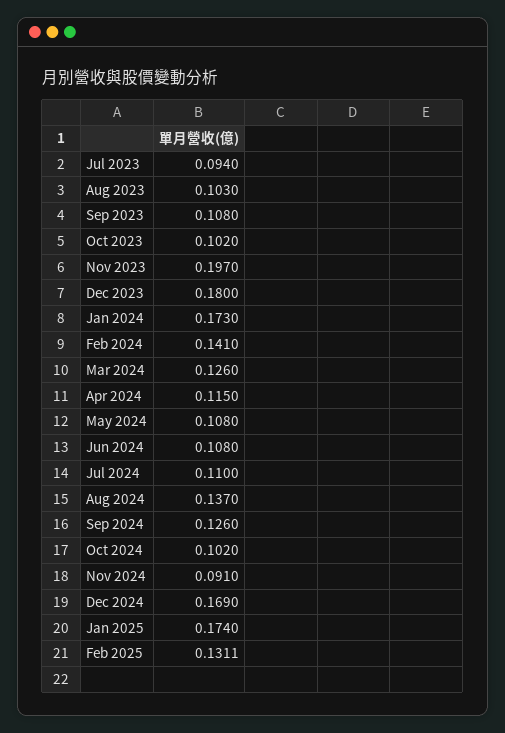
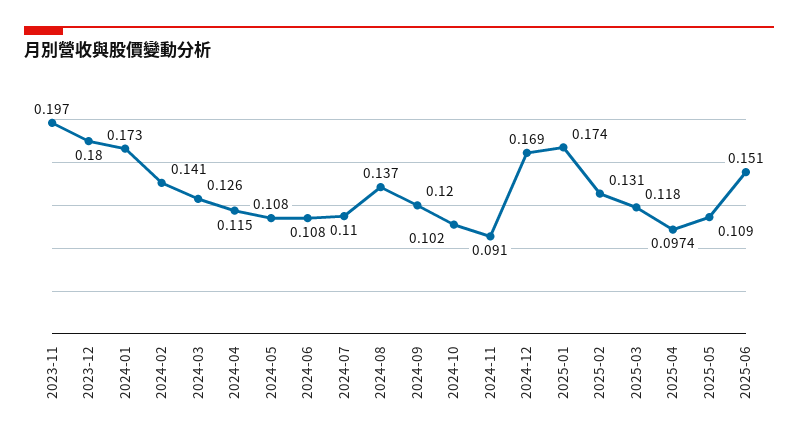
Jul 2023: 0.094 -> none
Aug 2023: 0.103 -> none
Sep 2023: 0.108 -> none
Oct 2023: 0.102 -> none
Sep 2024: 0.126 -> 0.12
Feb 2025: 0.1311 -> 0.131
2025-03: none -> 0.118
2025-04: none -> 0.0974
2025-05: none -> 0.109
2025-06: none -> 0.151

